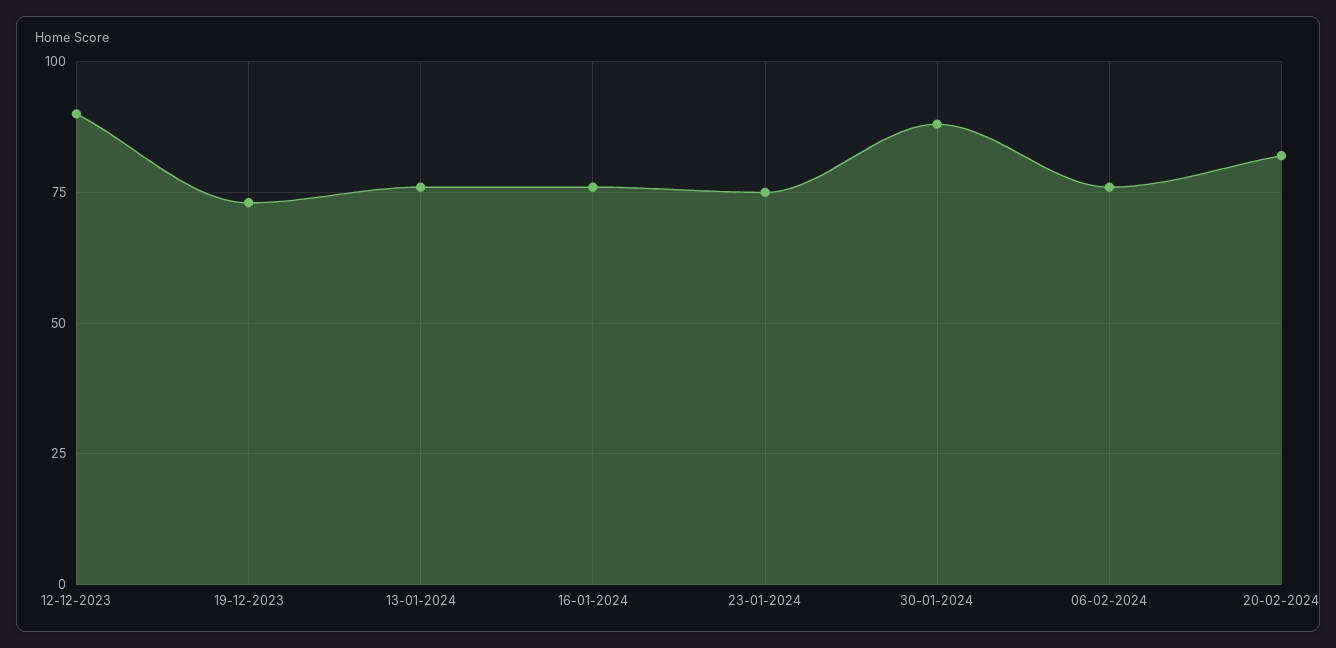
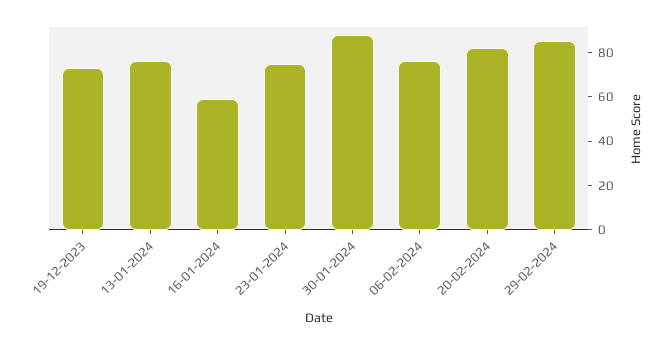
12-12-2023: 90 -> none
16-01-2024: 75 -> 60
29-02-2024: none -> 85

